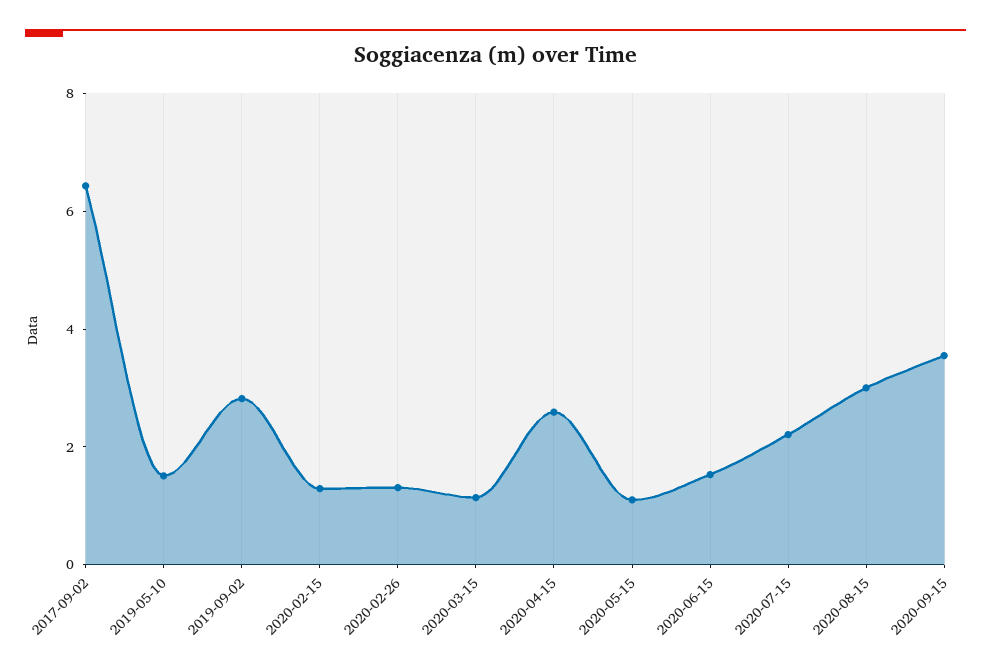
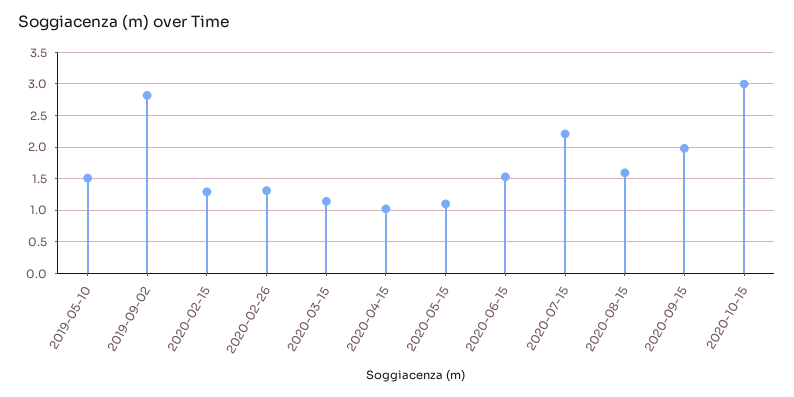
2017-09-02: 6.5 -> none
2020-04-15: 2.5 -> 1
2020-08-15: 3 -> 1.6
2020-09-15: 3.5 -> 2
2020-10-15: none -> 3

